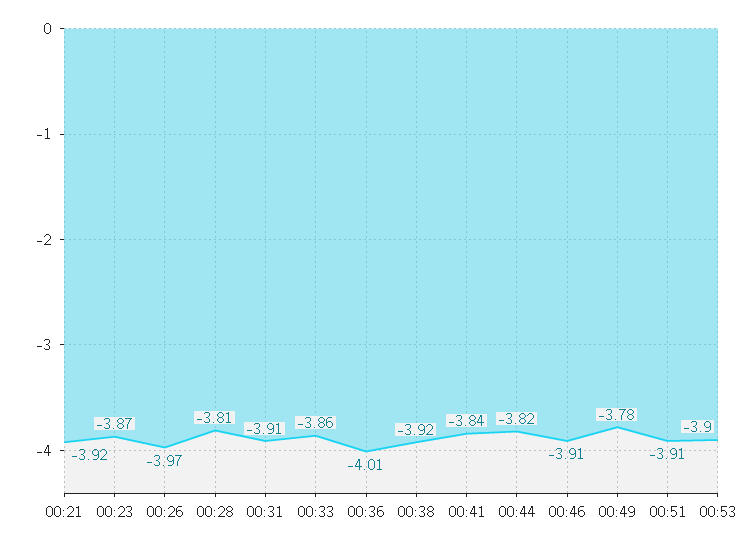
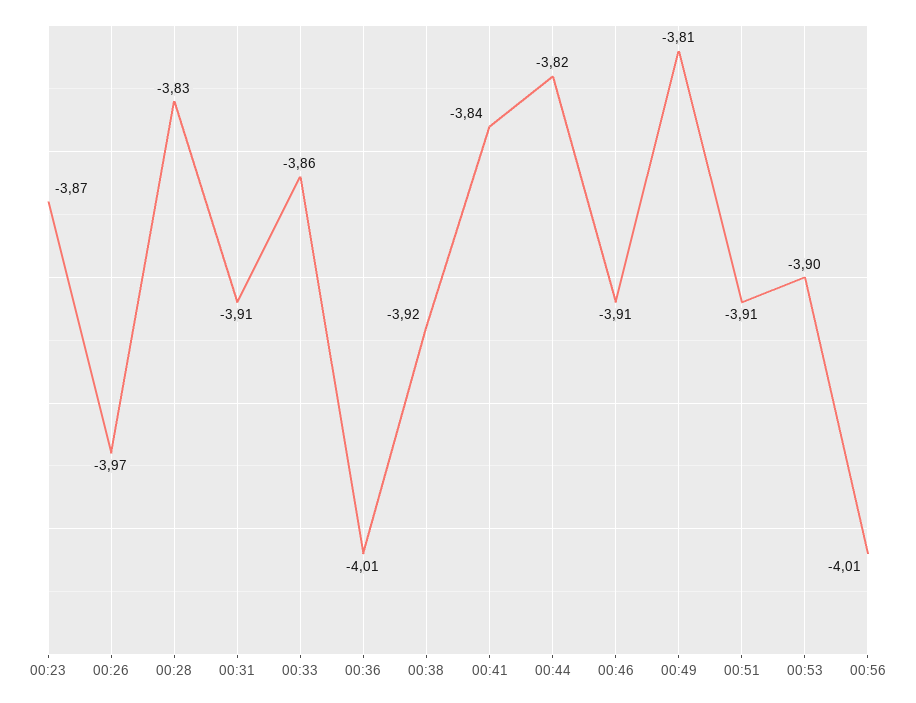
00:21: -3.92 -> none
00:28: -3.81 -> -3.83
00:49: -3.78 -> -3.81
00:56: none -> -4.01

